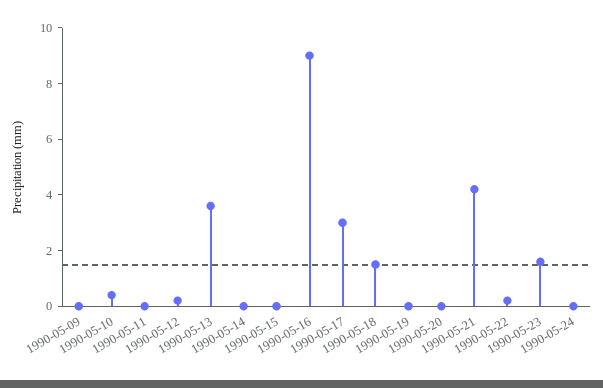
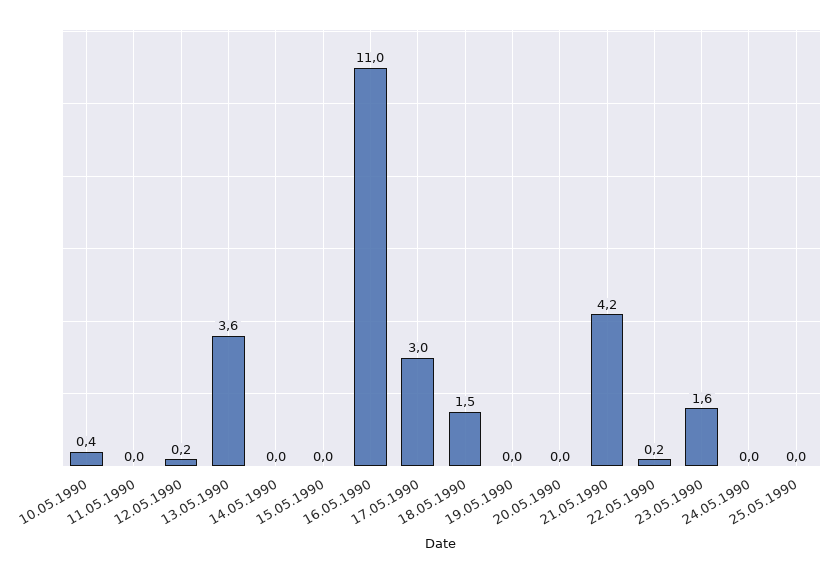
1990-05-09: 0 -> none
1990-05-16: 9 -> 11
25.05.1990: none -> 0

